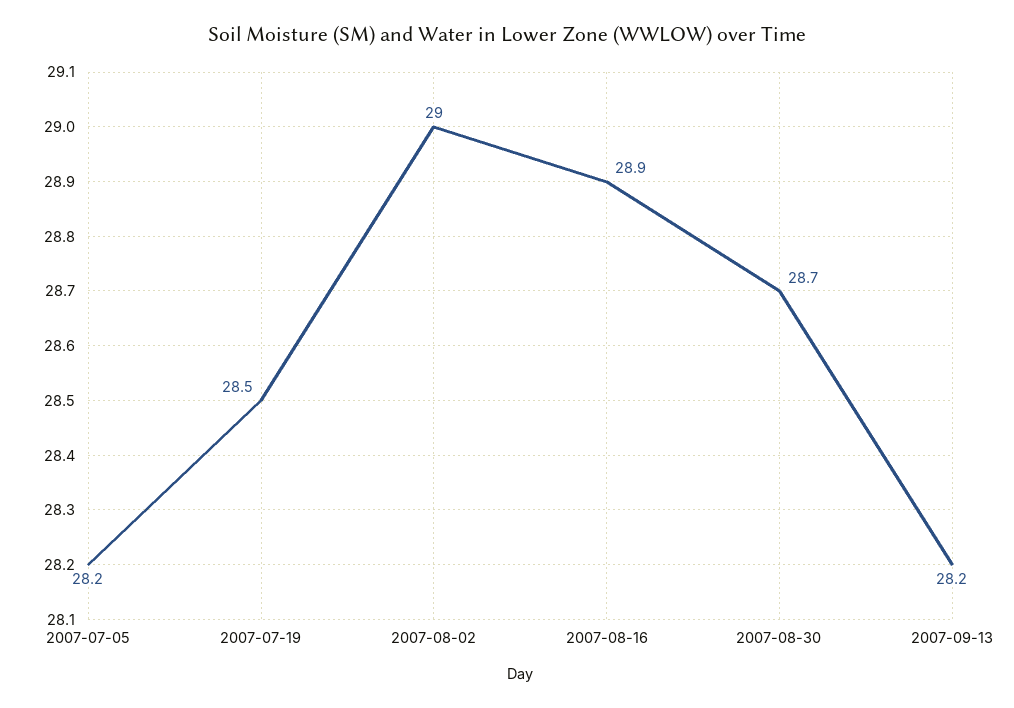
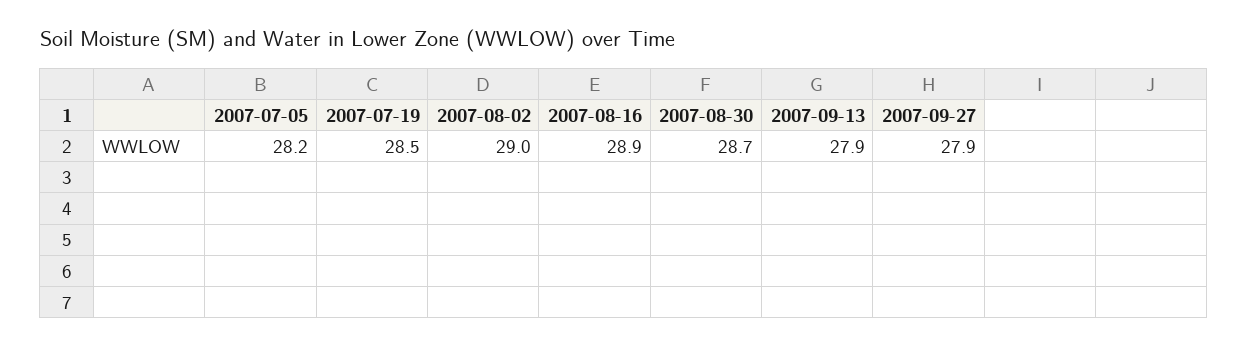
2007-09-13: 28.2 -> 27.9
2007-09-27: none -> 27.9

